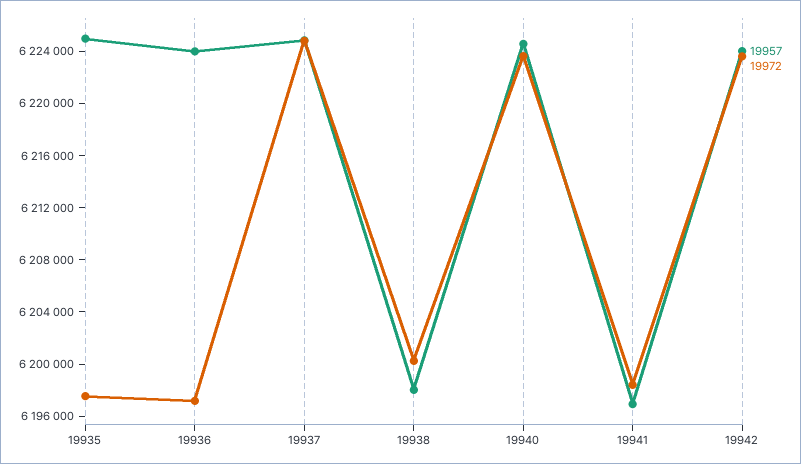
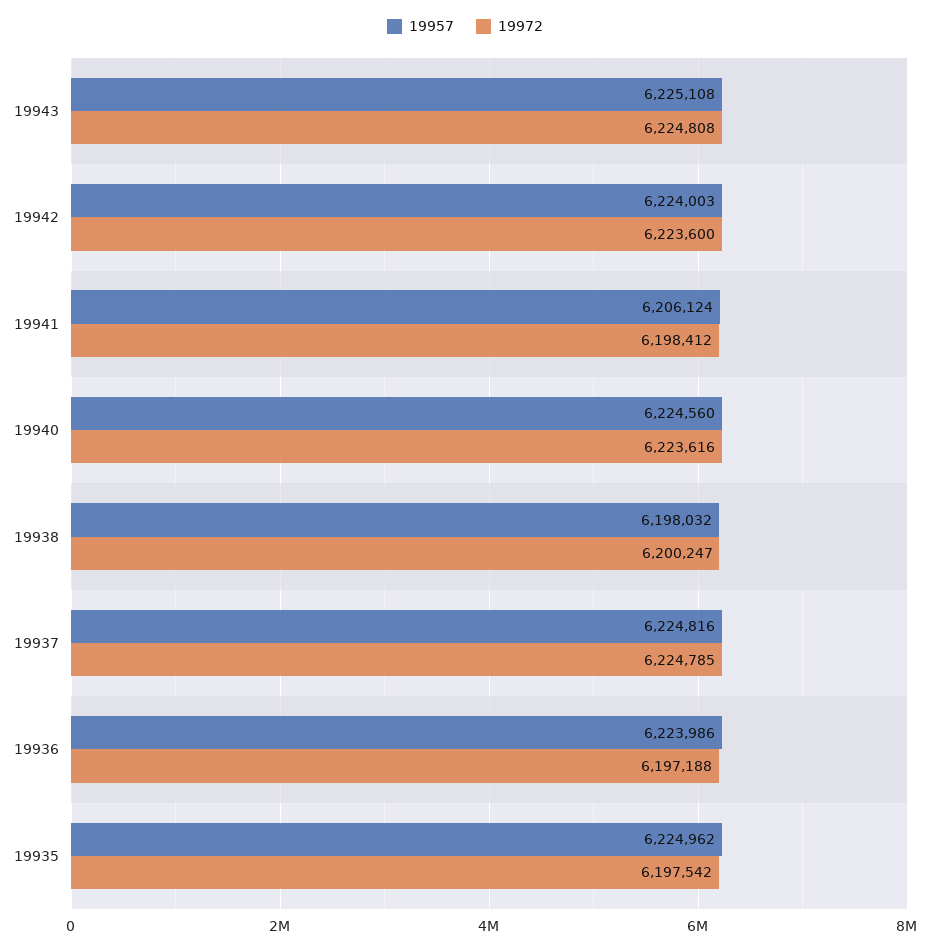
19957, 19941: 6197000 -> 6206124
19957, 19943: none -> 6225108
19972, 19943: none -> 6224808

